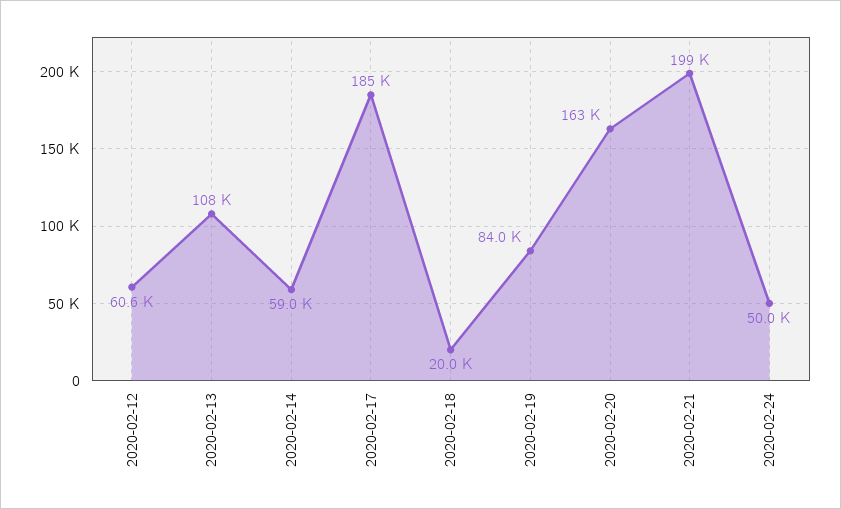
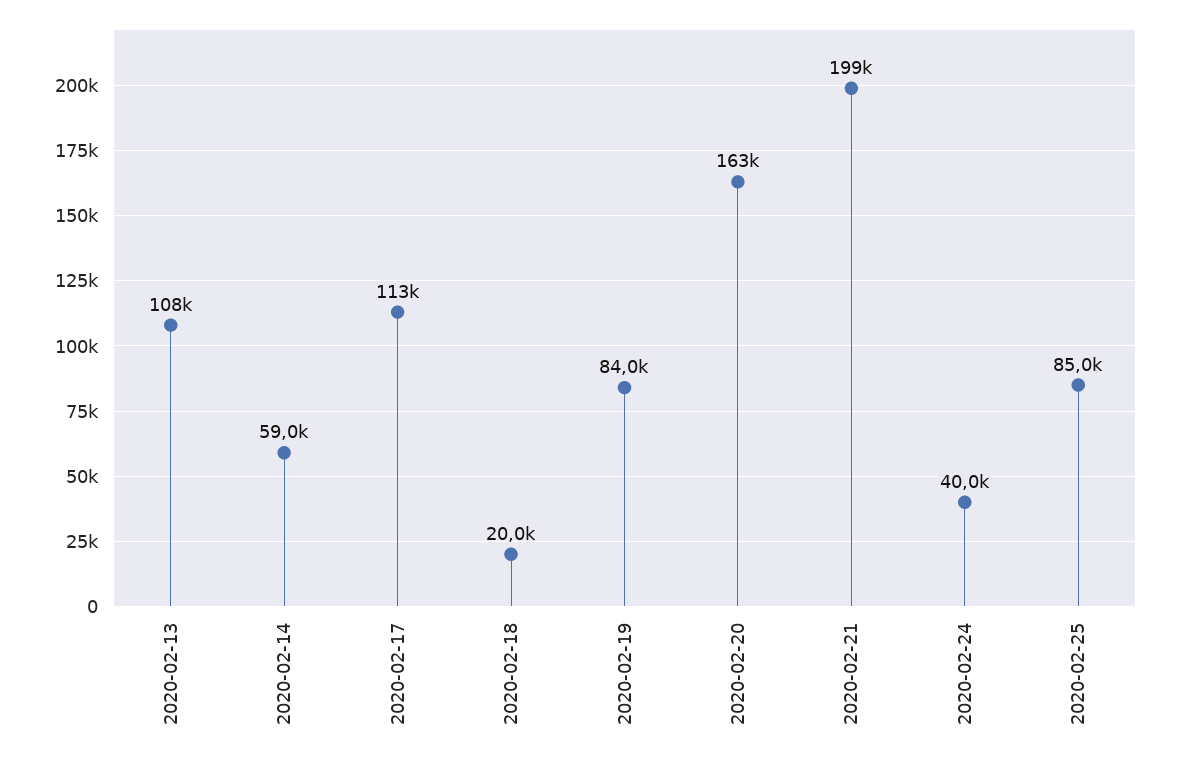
2020-02-12: 60600 -> none
2020-02-17: 185000 -> 113000
2020-02-24: 50000 -> 40000
2020-02-25: none -> 85000

